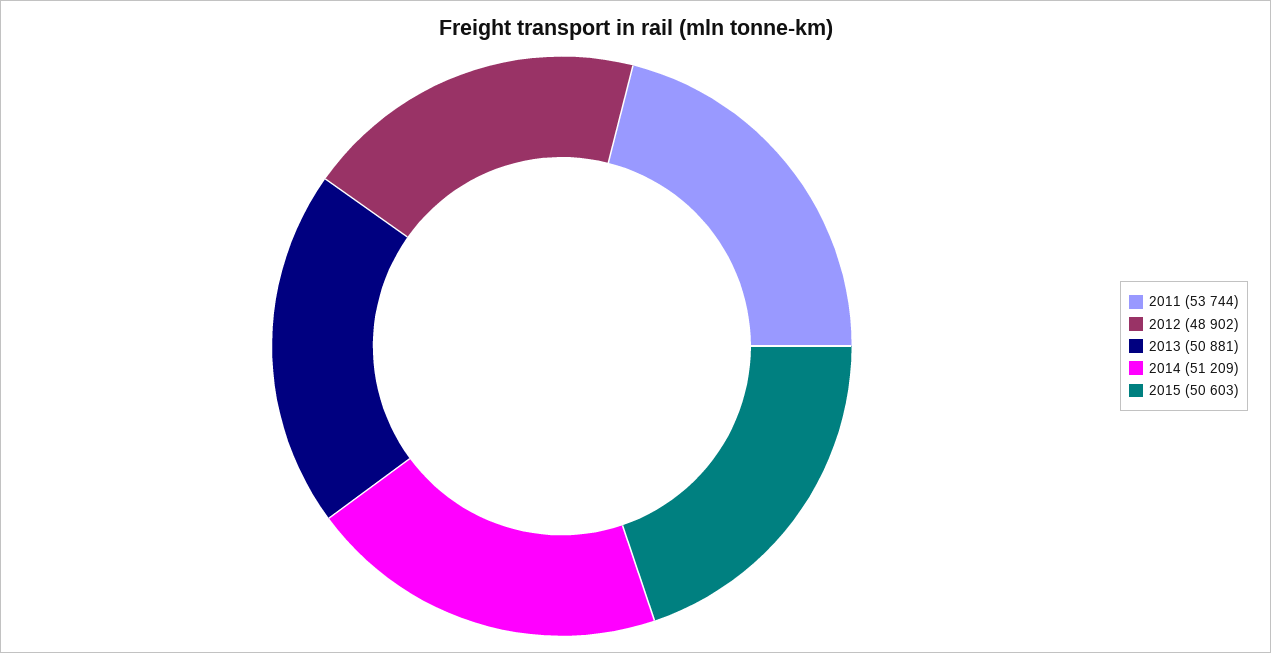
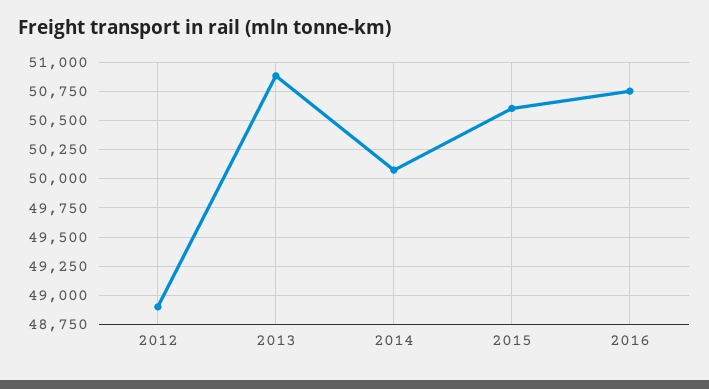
2011: 53744 -> none
2014: 51209 -> 50000
2016: none -> 50750

